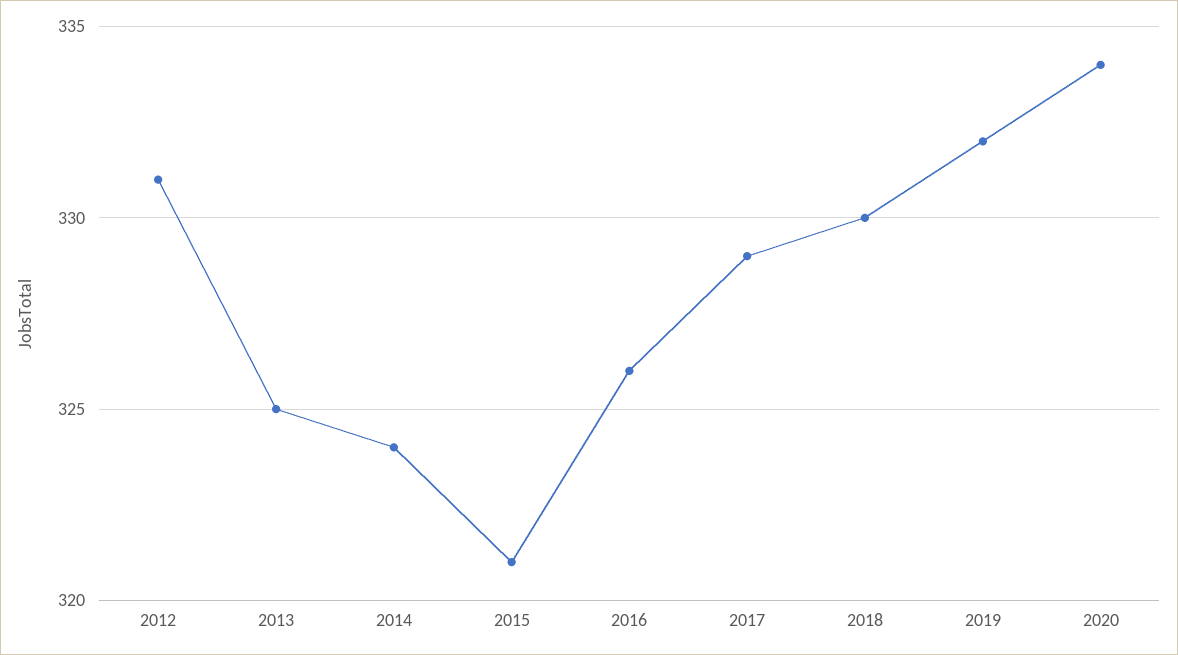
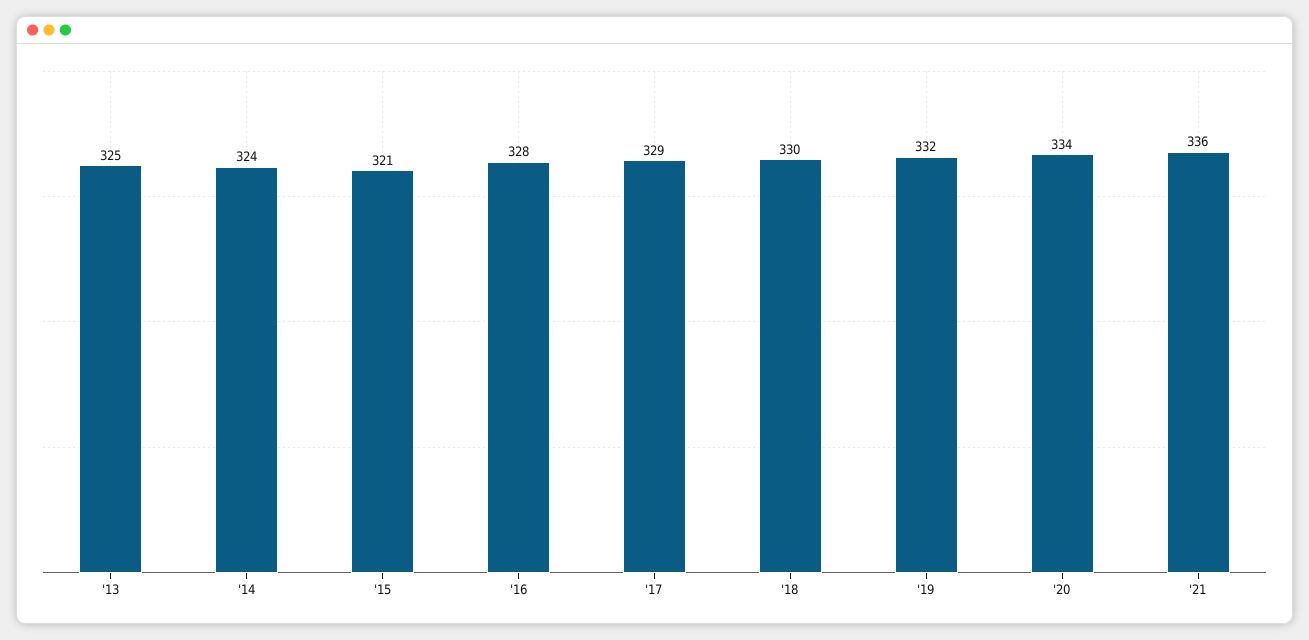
2012: 331 -> none
2016: 326 -> 328
'21: none -> 336

